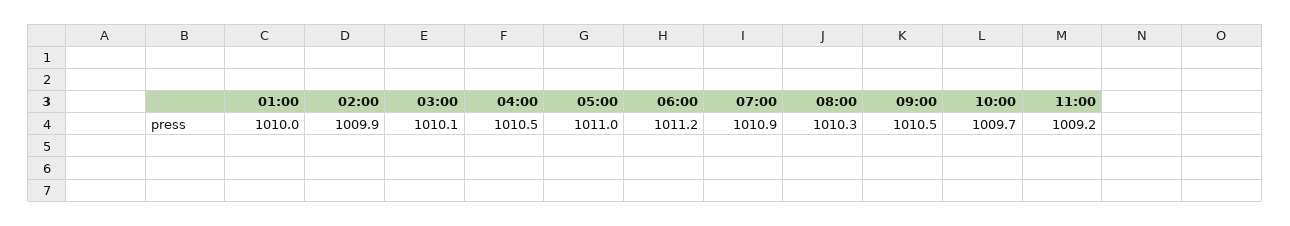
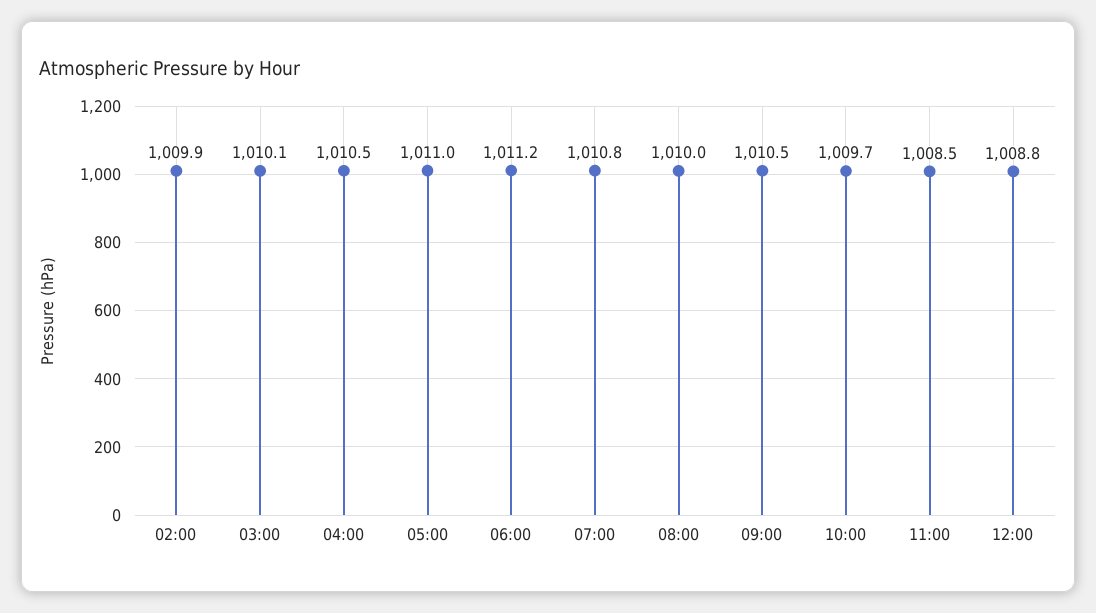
01:00: 1010 -> none
07:00: 1010.9 -> 1010.8
08:00: 1010.3 -> 1010
11:00: 1009.2 -> 1008.5
12:00: none -> 1008.8

